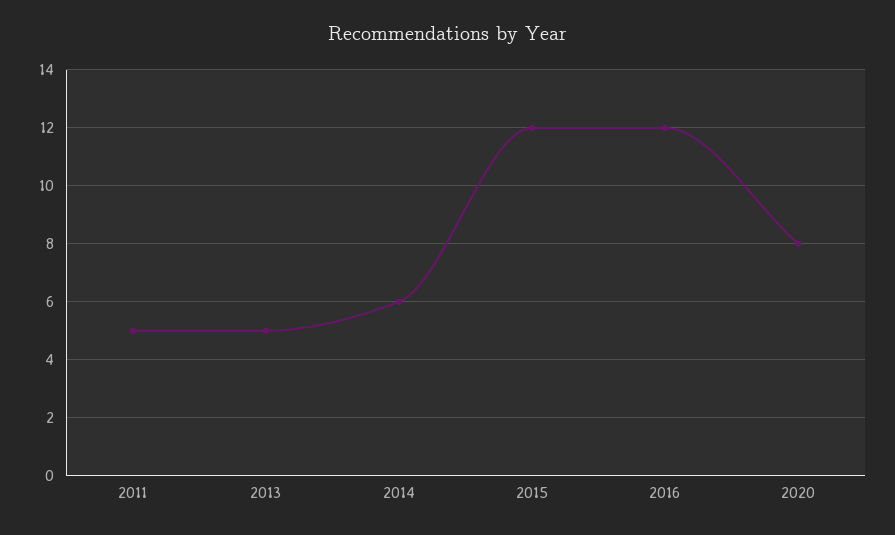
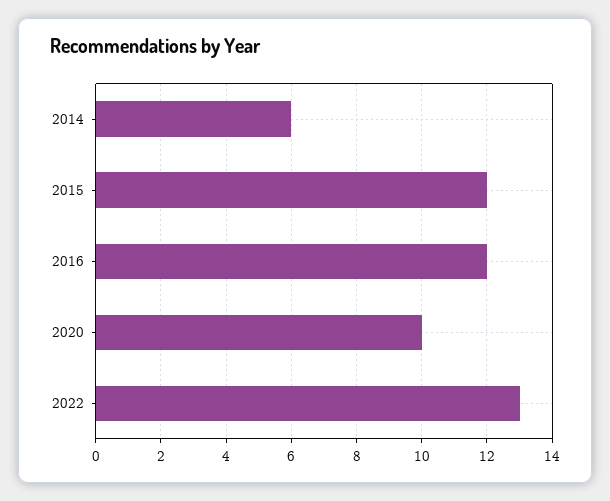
2011: 5 -> none
2013: 5 -> none
2020: 8 -> 10
2022: none -> 13

